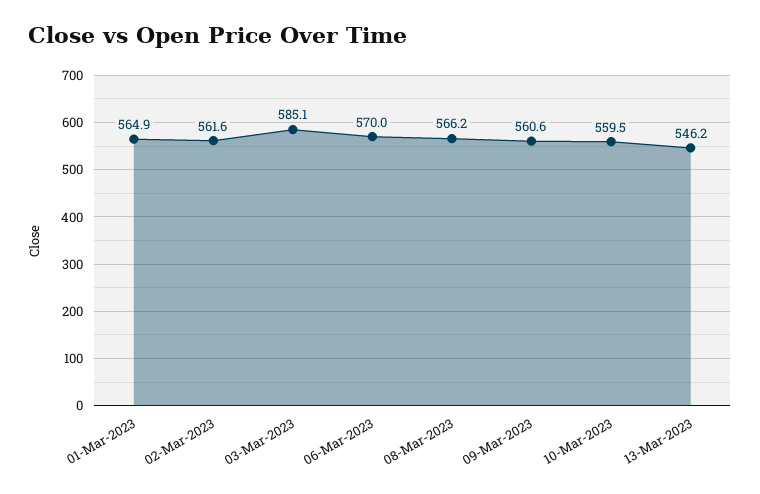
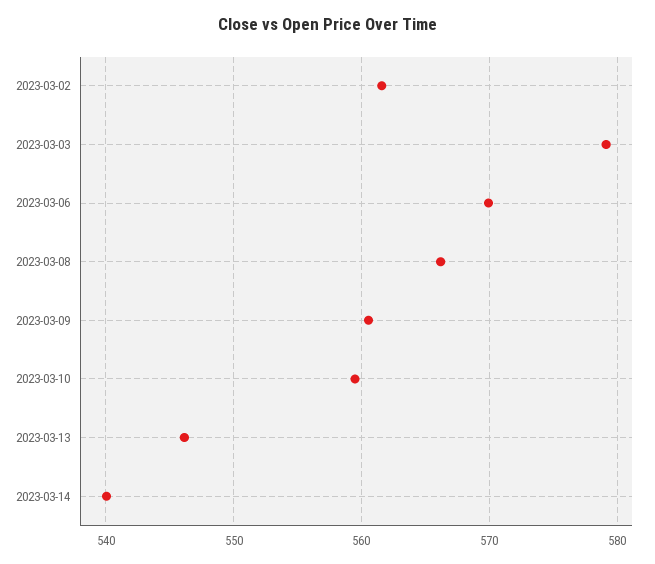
01-Mar-2023: 564.9 -> none
03-Mar-2023: 585.1 -> 579
2023-03-14: none -> 540

